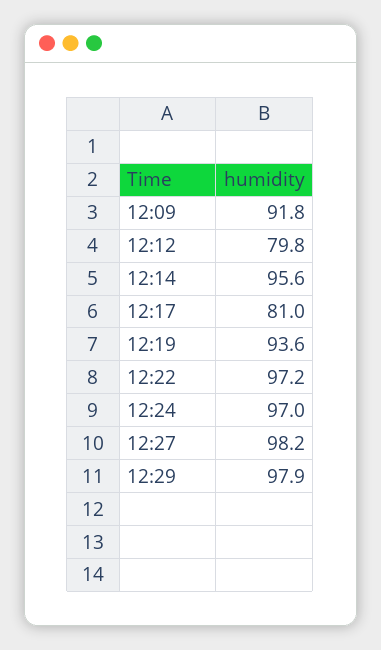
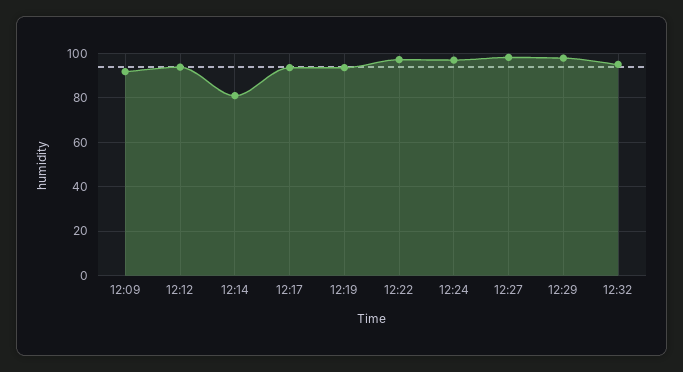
12:12: 79.8 -> 95
12:14: 95.6 -> 80
12:17: 81 -> 95
12:32: none -> 95

